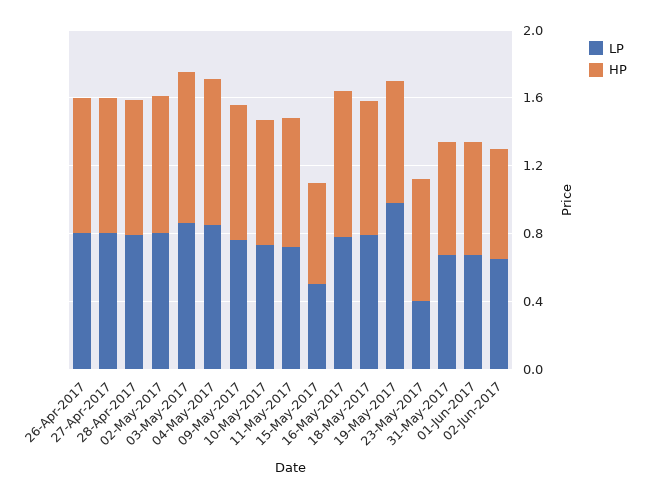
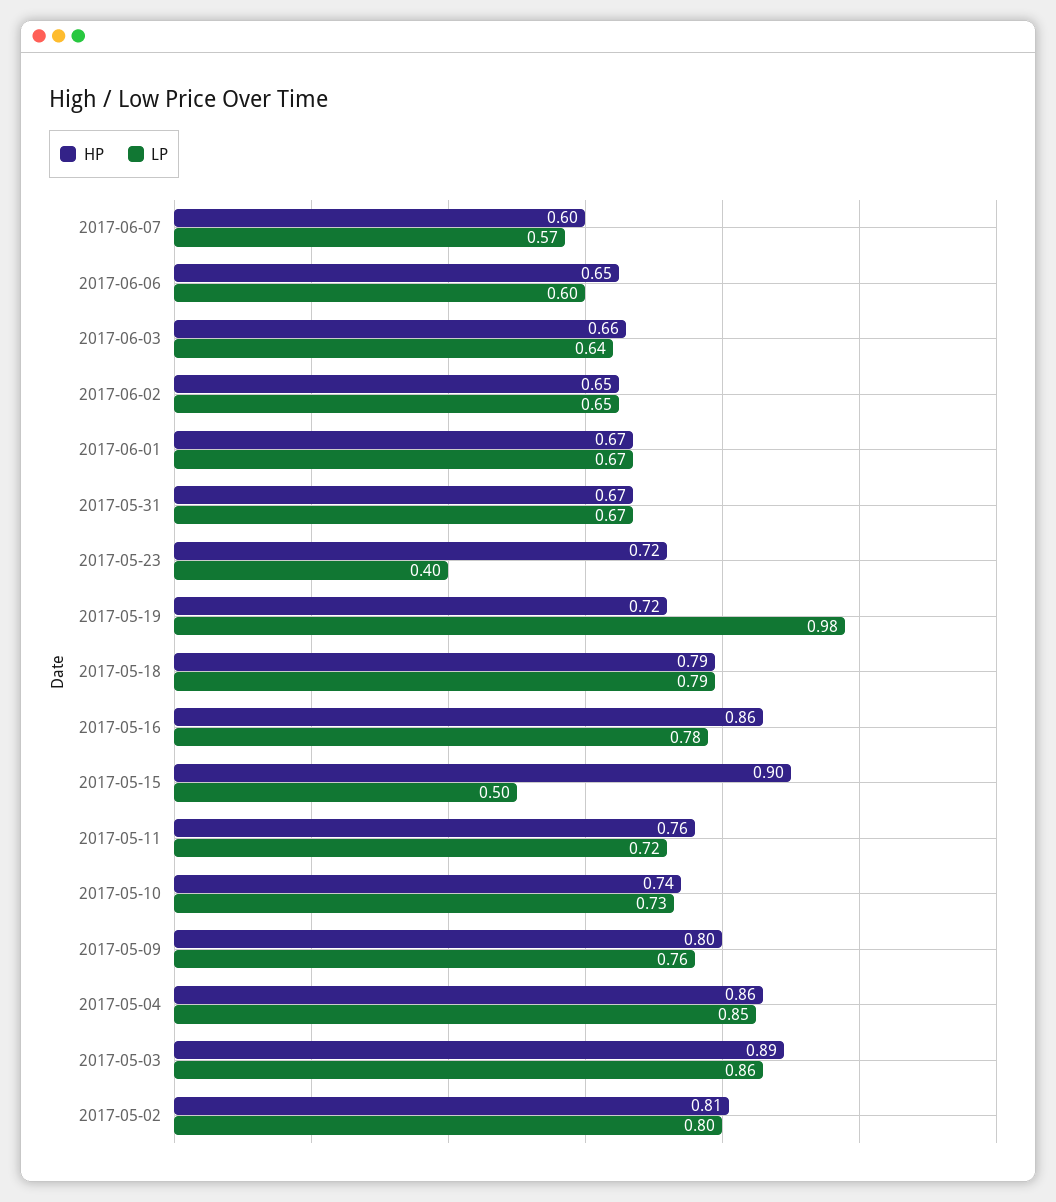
LP, 26-Apr-2017: 0.8 -> none
HP, 26-Apr-2017: 0.8 -> none
LP, 27-Apr-2017: 0.8 -> none
HP, 27-Apr-2017: 0.8 -> none
LP, 28-Apr-2017: 0.8 -> none
HP, 28-Apr-2017: 0.8 -> none
HP, 15-May-2017: 0.6 -> 0.9
HP, 2017-06-07: none -> 0.6
LP, 2017-06-07: none -> 0.57
HP, 2017-06-06: none -> 0.65
LP, 2017-06-06: none -> 0.6
HP, 2017-06-03: none -> 0.66
LP, 2017-06-03: none -> 0.64

